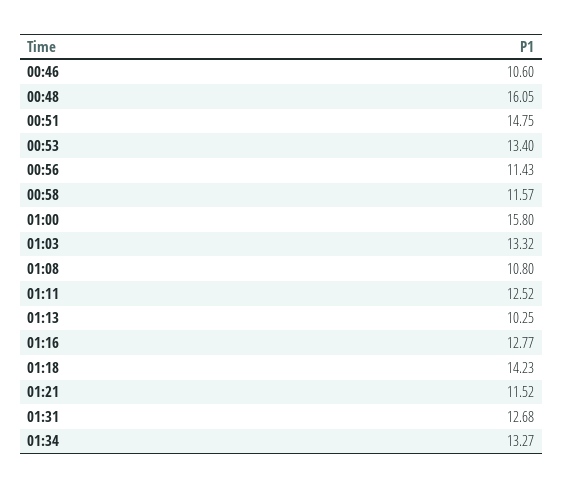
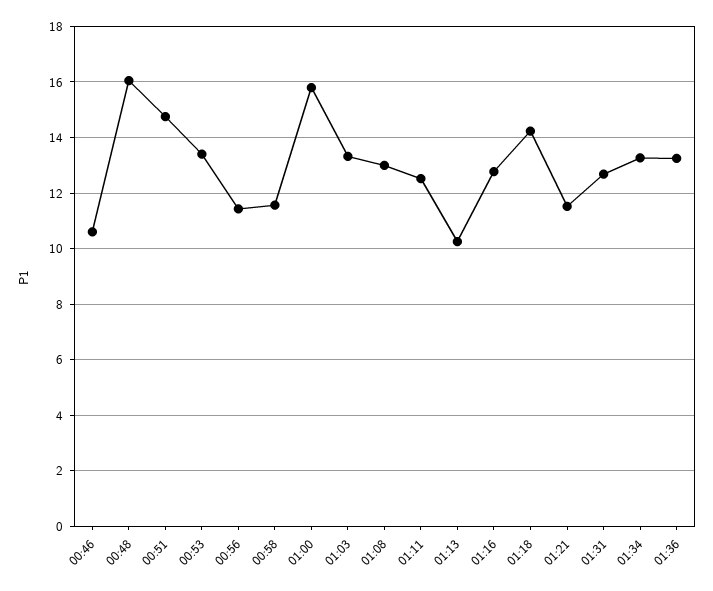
01:08: 10.8 -> 13
01:36: none -> 13.25

